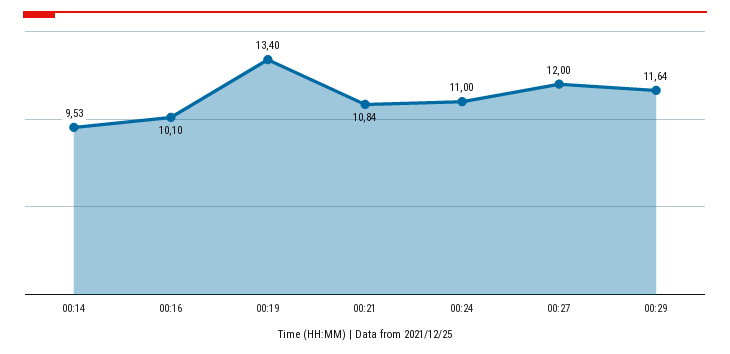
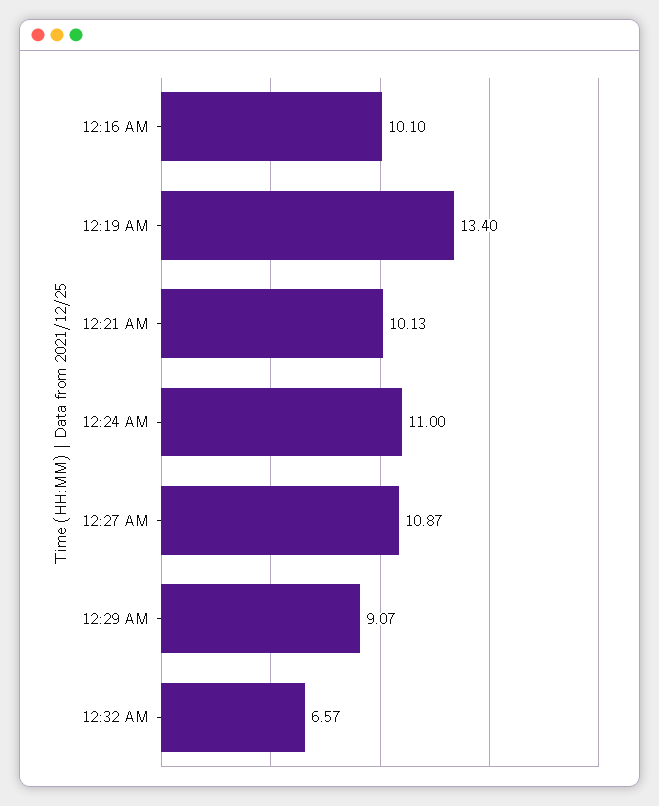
00:14: 9.53 -> none
00:21: 10.84 -> 10.13
00:27: 12 -> 10.87
00:29: 11.64 -> 9.07
12:32 AM: none -> 6.57

